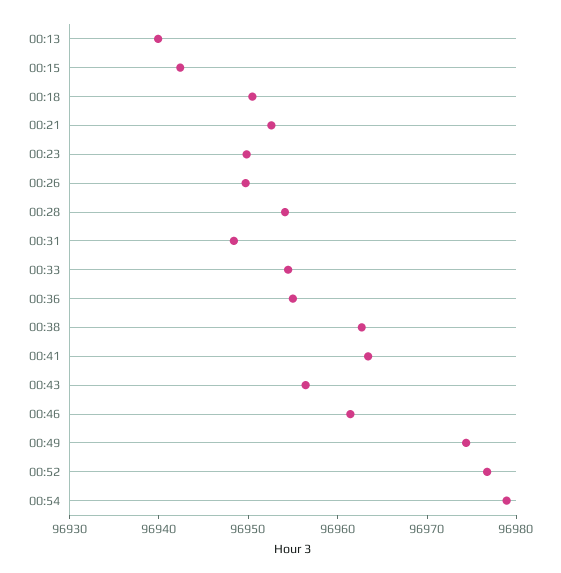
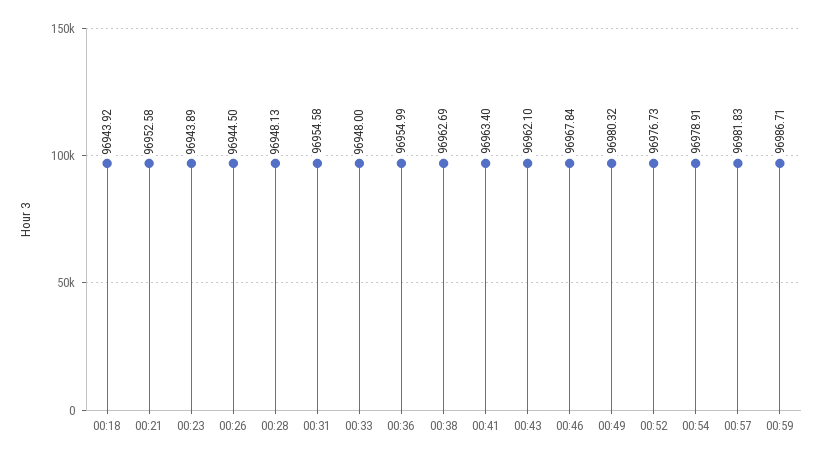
00:13: 96940 -> none
00:15: 96942 -> none
00:18: 96950 -> 96943.92
00:23: 96950 -> 96943.89
00:26: 96950 -> 96944.5
00:28: 96954 -> 96948.13
00:31: 96948 -> 96954.58
00:33: 96954 -> 96948
00:43: 96956 -> 96962.1
00:46: 96962 -> 96967.84
00:49: 96974 -> 96980.32
00:57: none -> 96981.83
00:59: none -> 96986.71

